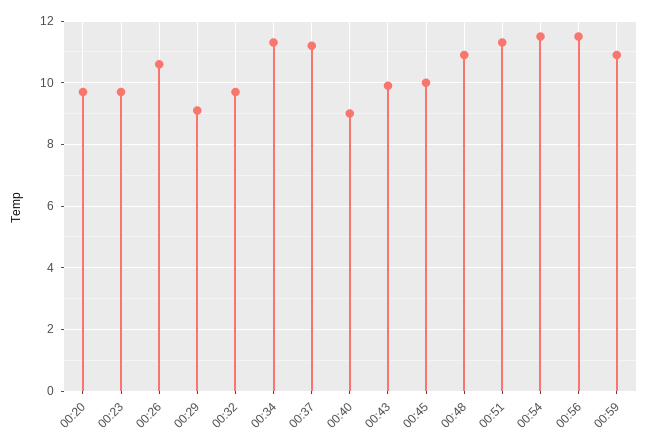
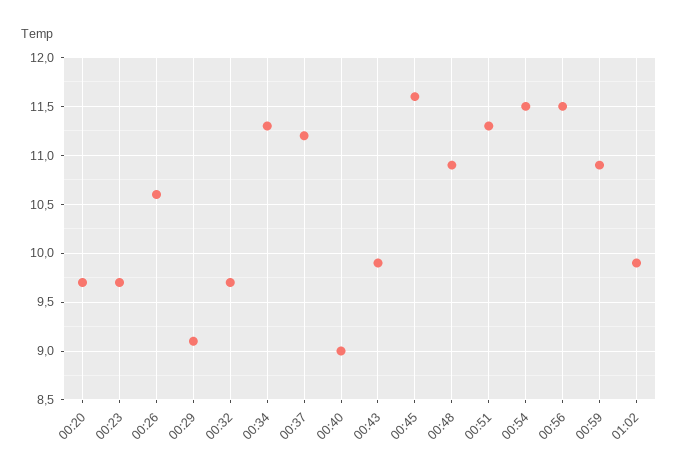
00:45: 10 -> 11.6
01:02: none -> 9.9

